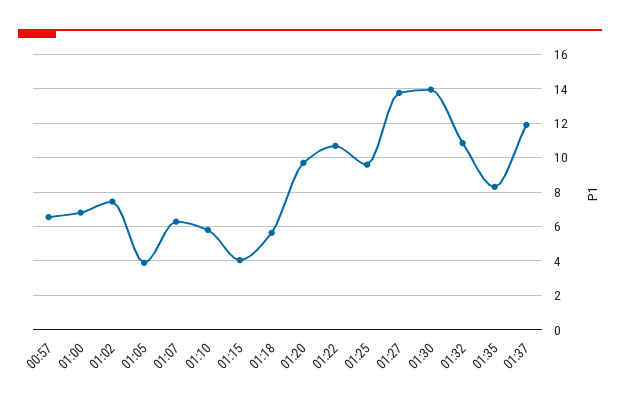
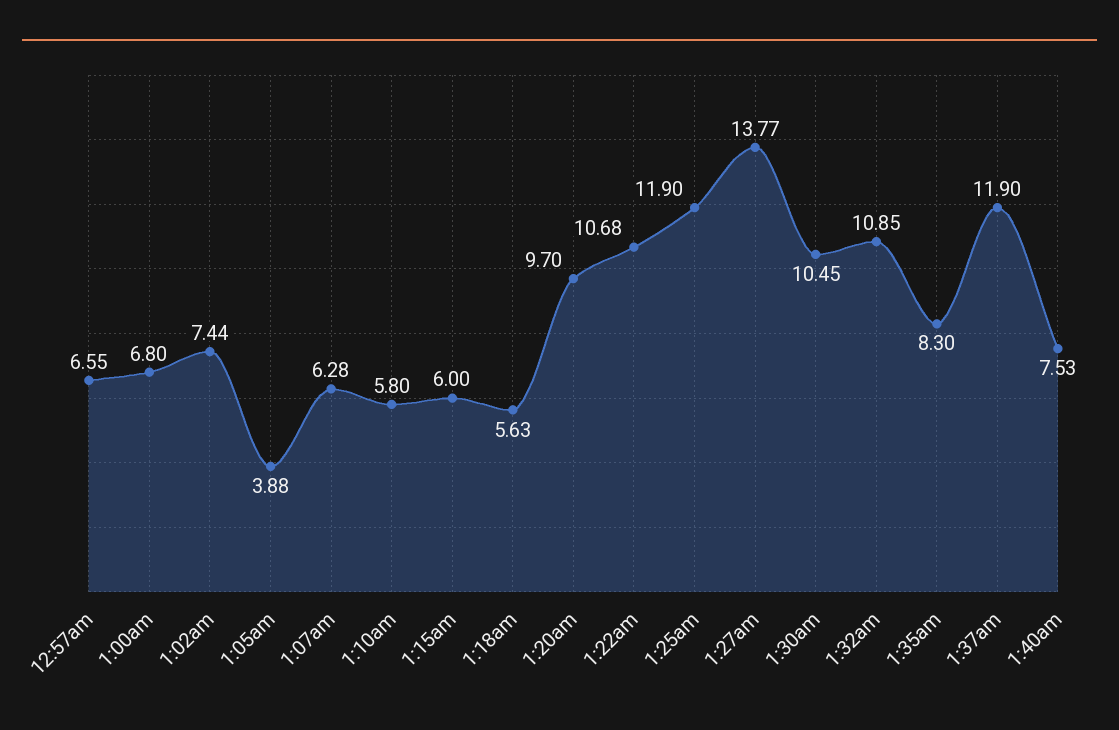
01:15: 4 -> 6
01:25: 9.5 -> 11.9
01:30: 14 -> 10.45
1:40am: none -> 7.53

